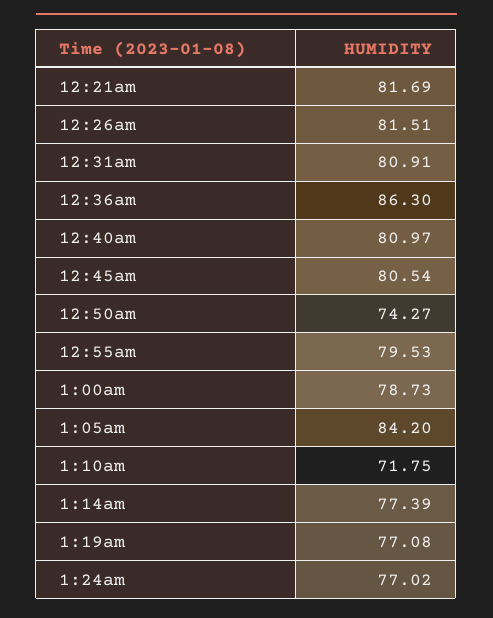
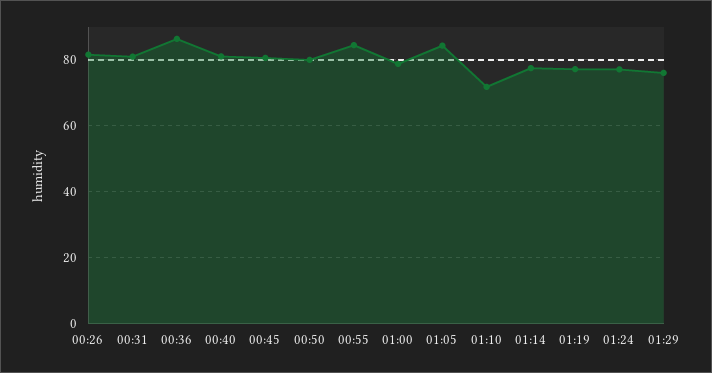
12:21am: 81.69 -> none
12:50am: 74.27 -> 80
12:55am: 79.53 -> 84
01:29: none -> 76

